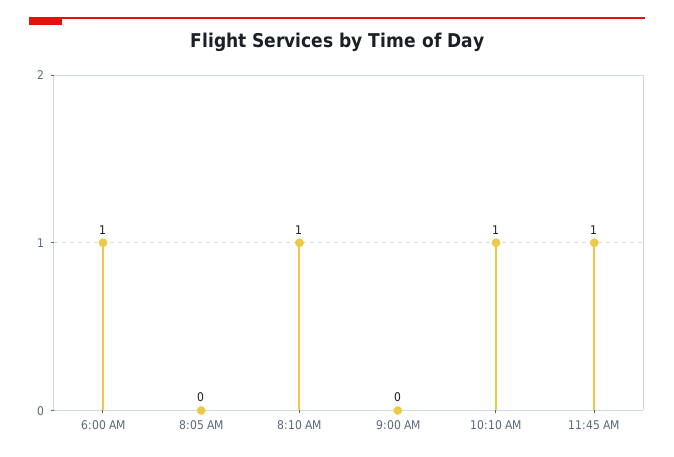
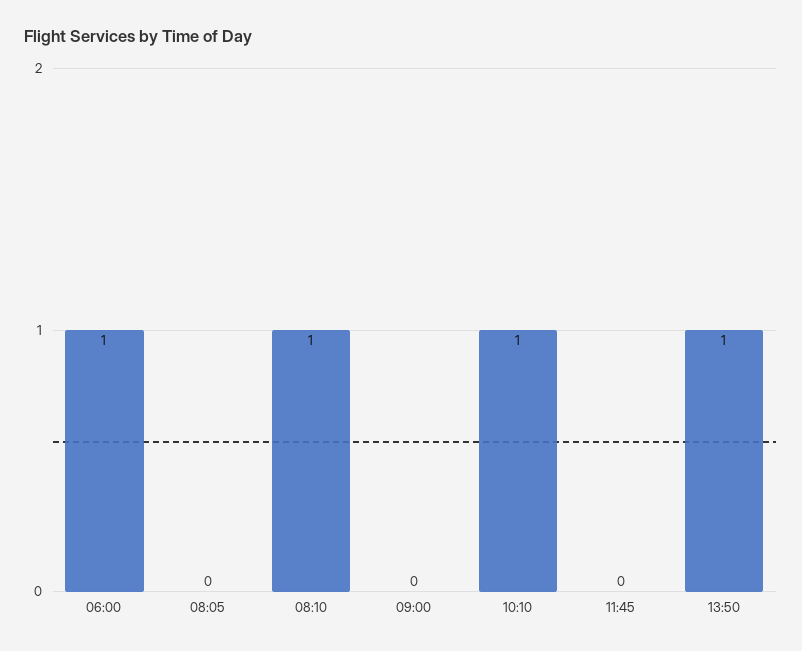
11:45 AM: 1 -> 0
13:50: none -> 1

